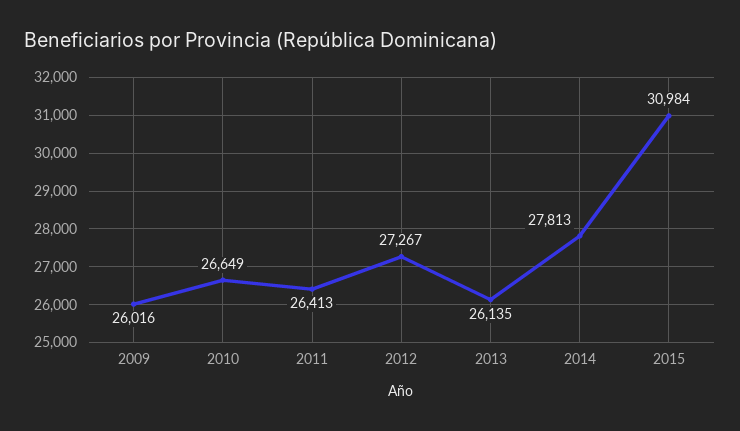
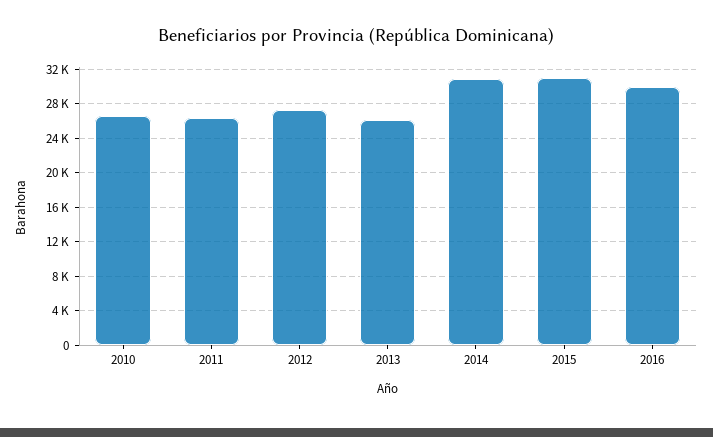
2009: 26016 -> none
2014: 27813 -> 31000
2016: none -> 30000

